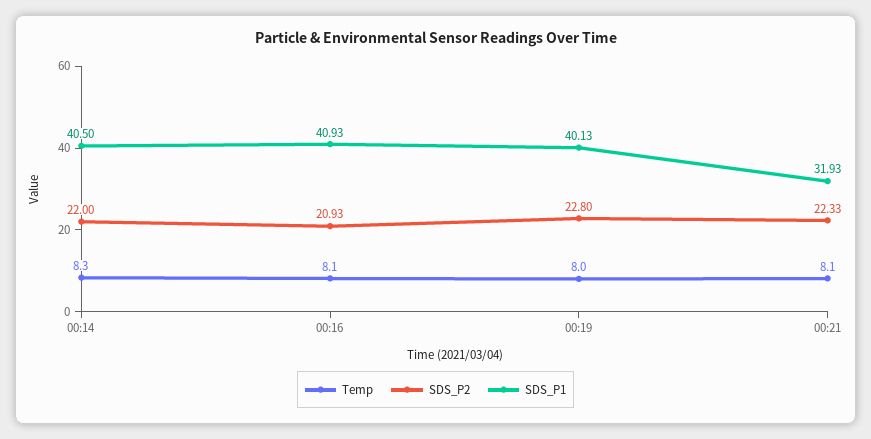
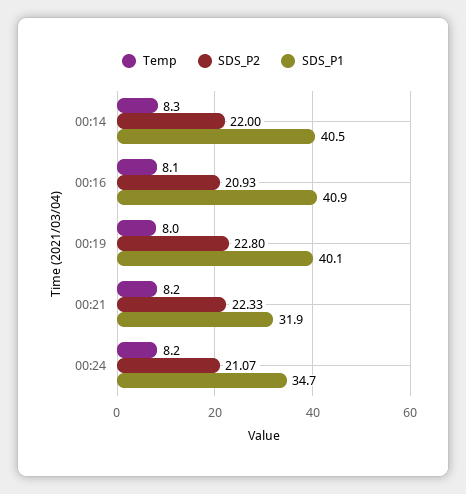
Temp, 00:21: 8.1 -> 8.2
Temp, 00:24: none -> 8.2
SDS_P2, 00:24: none -> 21.07
SDS_P1, 00:24: none -> 34.7

